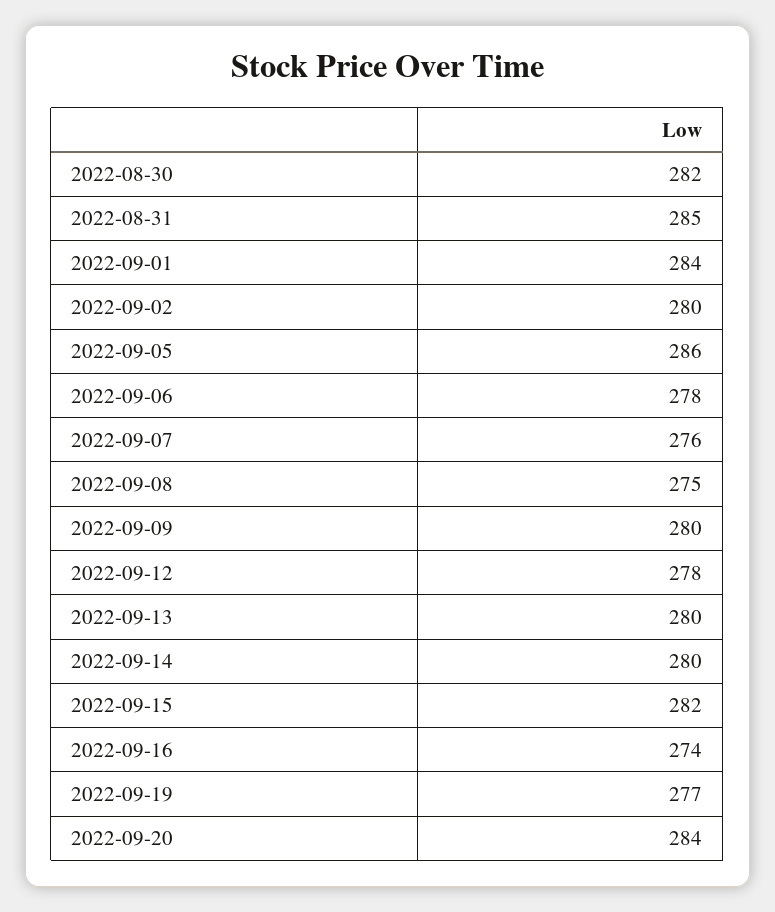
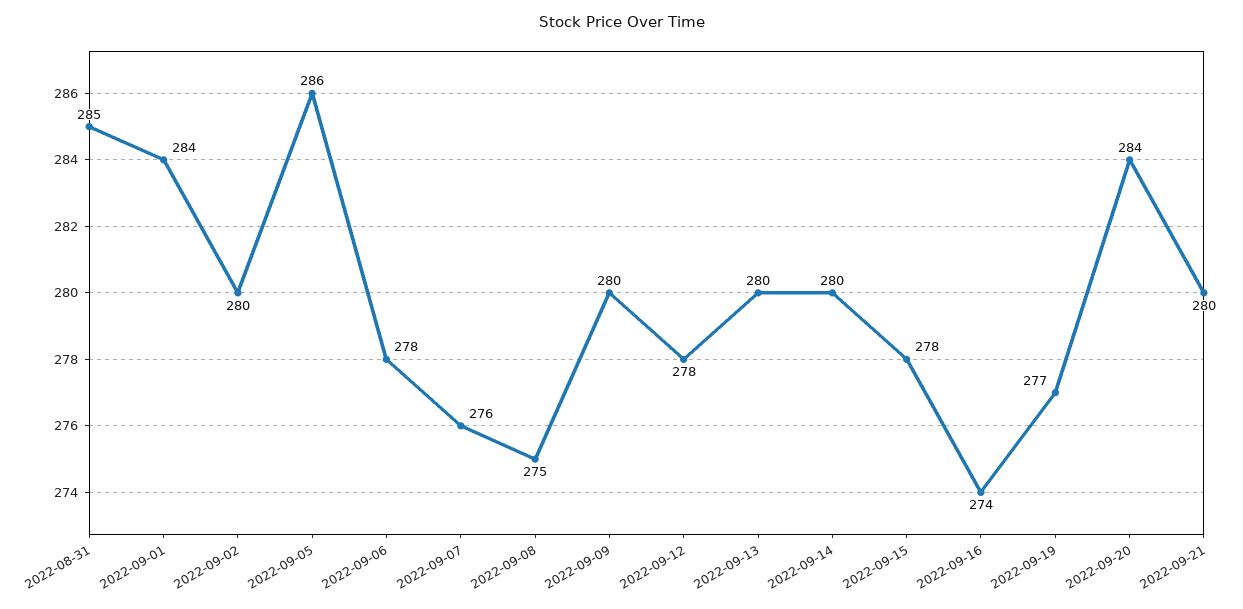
2022-08-30: 282 -> none
2022-09-15: 282 -> 278
2022-09-21: none -> 280

